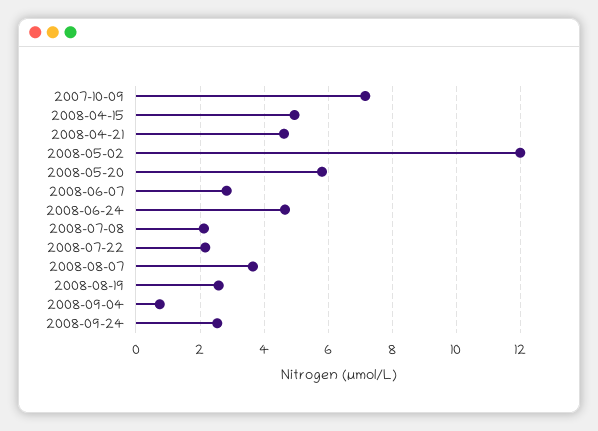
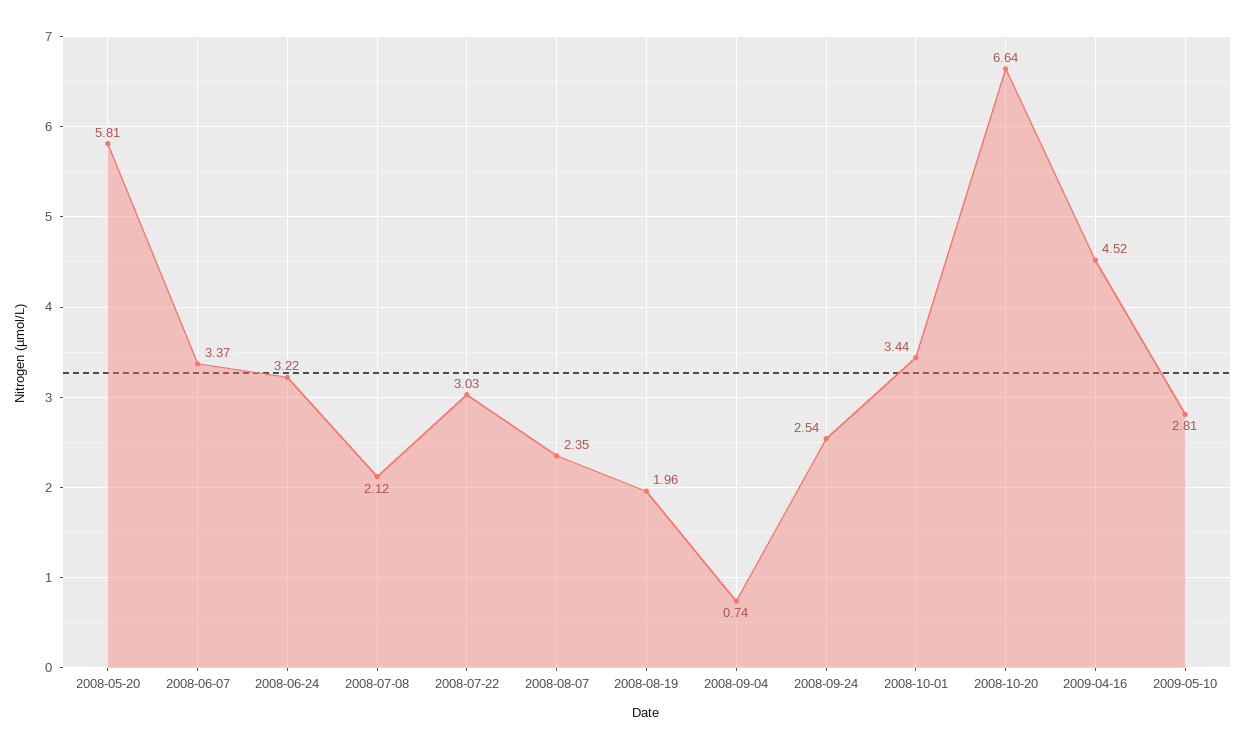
2007-10-09: 7.2 -> none
2008-04-15: 5 -> none
2008-04-21: 4.6 -> none
2008-05-02: 12 -> none
2008-06-07: 2.8 -> 3.37
2008-06-24: 4.6 -> 3.22
2008-07-22: 2.2 -> 3.03
2008-08-07: 3.6 -> 2.35
2008-08-19: 2.6 -> 1.96
2008-10-01: none -> 3.44
2008-10-20: none -> 6.64
2009-04-16: none -> 4.52
2009-05-10: none -> 2.81

